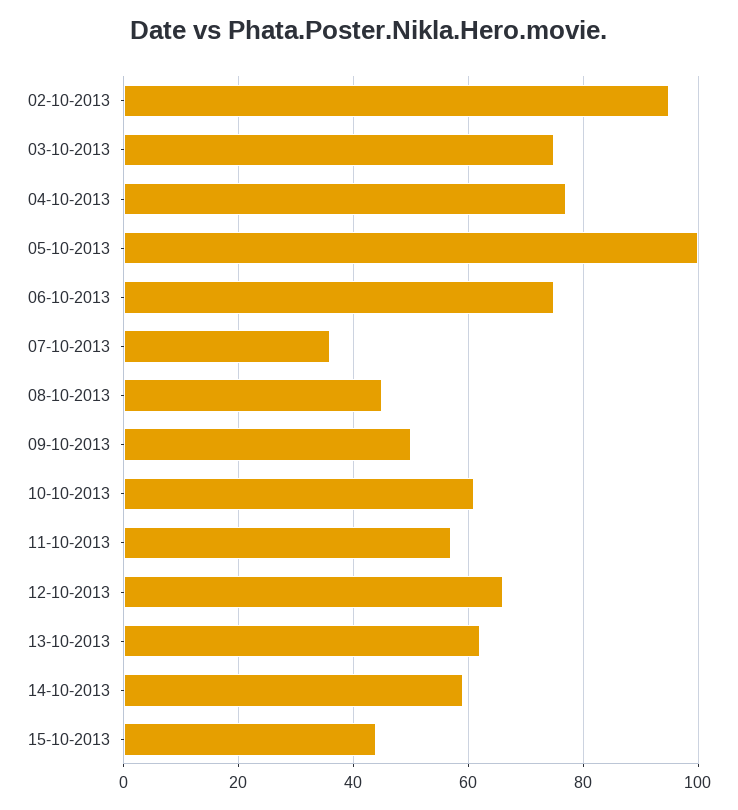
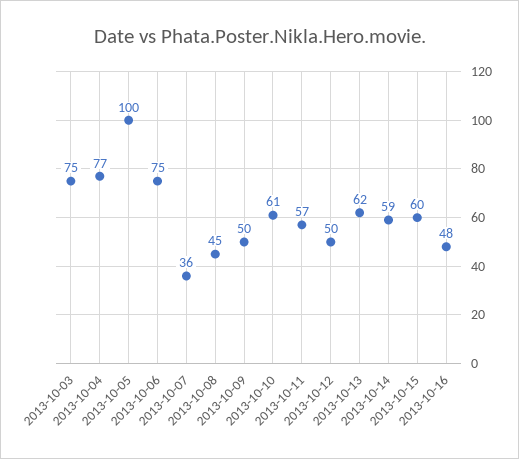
02-10-2013: 95 -> none
12-10-2013: 65 -> 50
15-10-2013: 45 -> 60
2013-10-16: none -> 48

